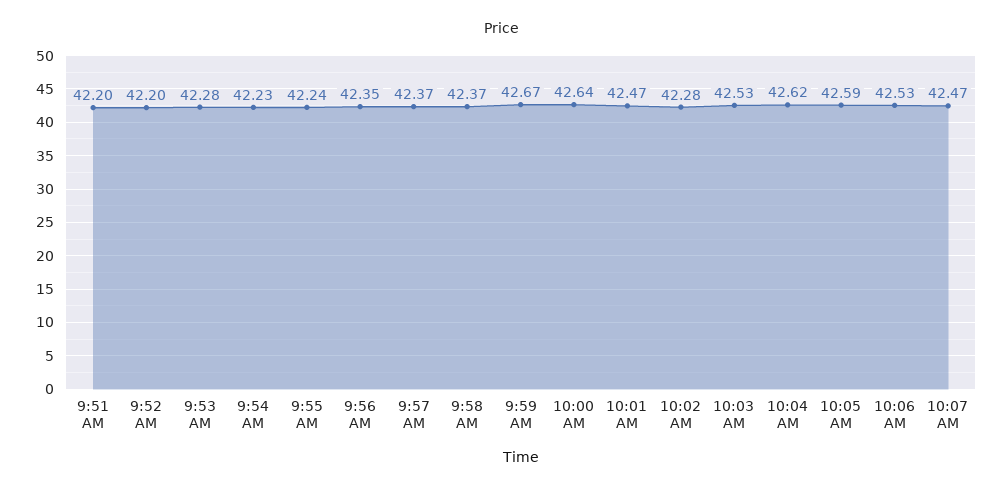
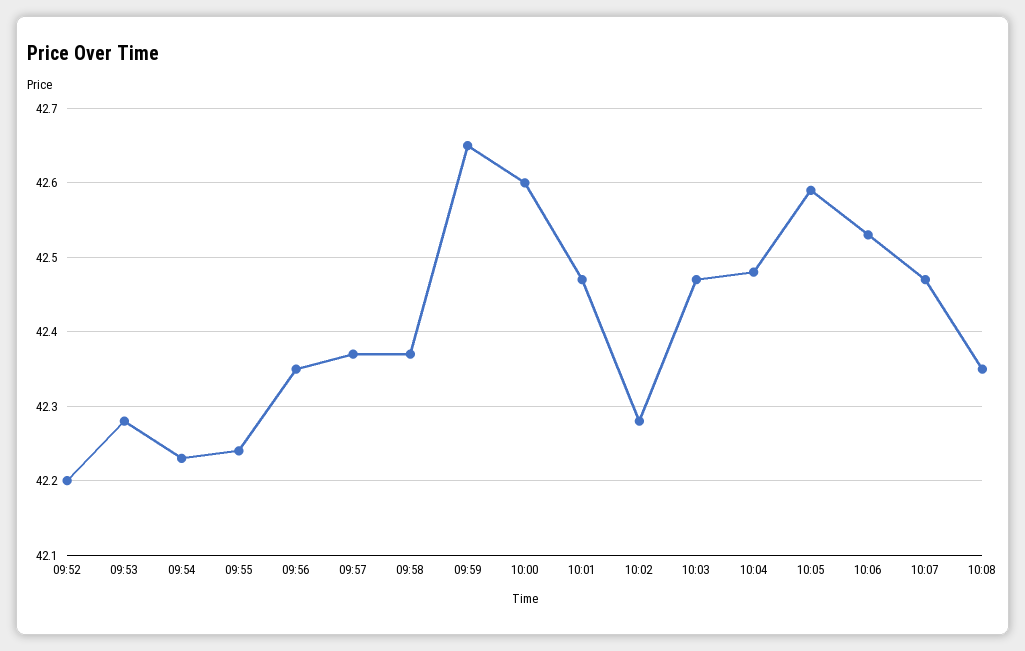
9:51 AM: 42.2 -> none
9:59 AM: 42.67 -> 42.65
10:00 AM: 42.64 -> 42.6
10:03 AM: 42.53 -> 42.47
10:04 AM: 42.62 -> 42.48
10:08: none -> 42.35

